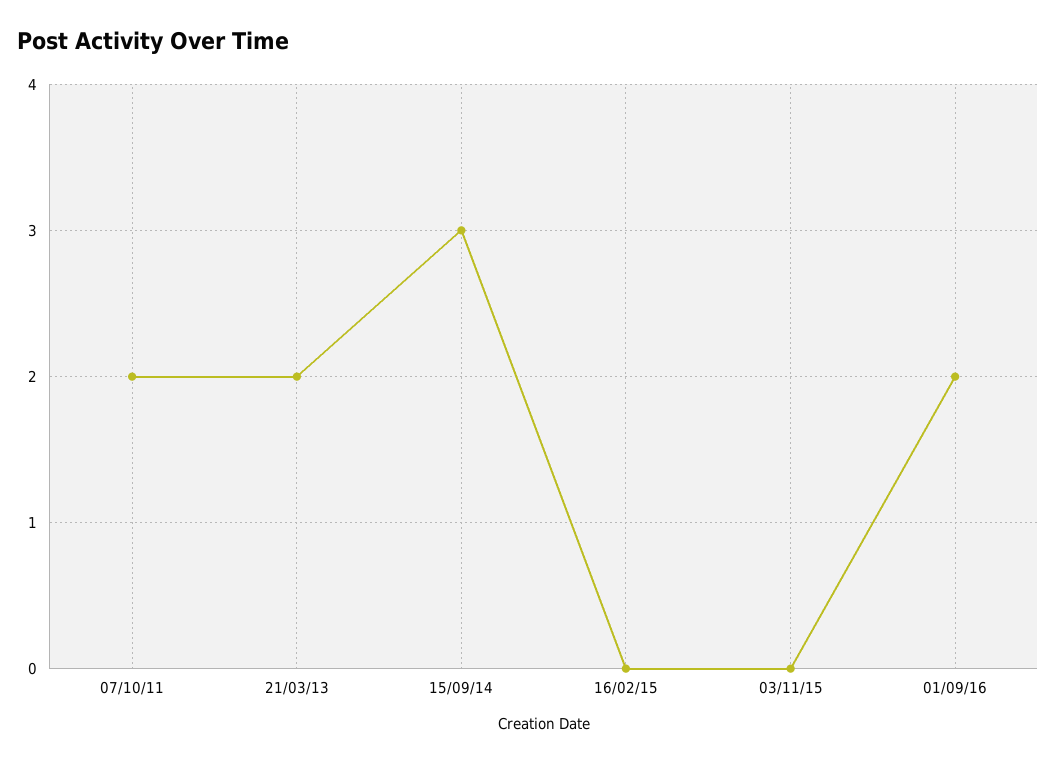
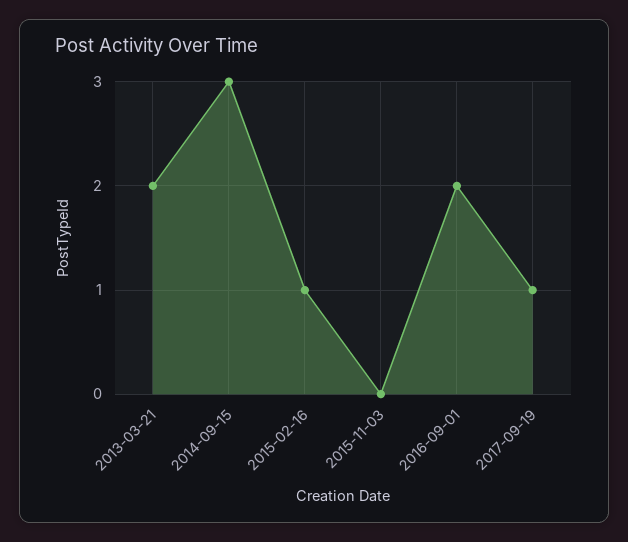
07/10/11: 2 -> none
16/02/15: 0 -> 1
2017-09-19: none -> 1

